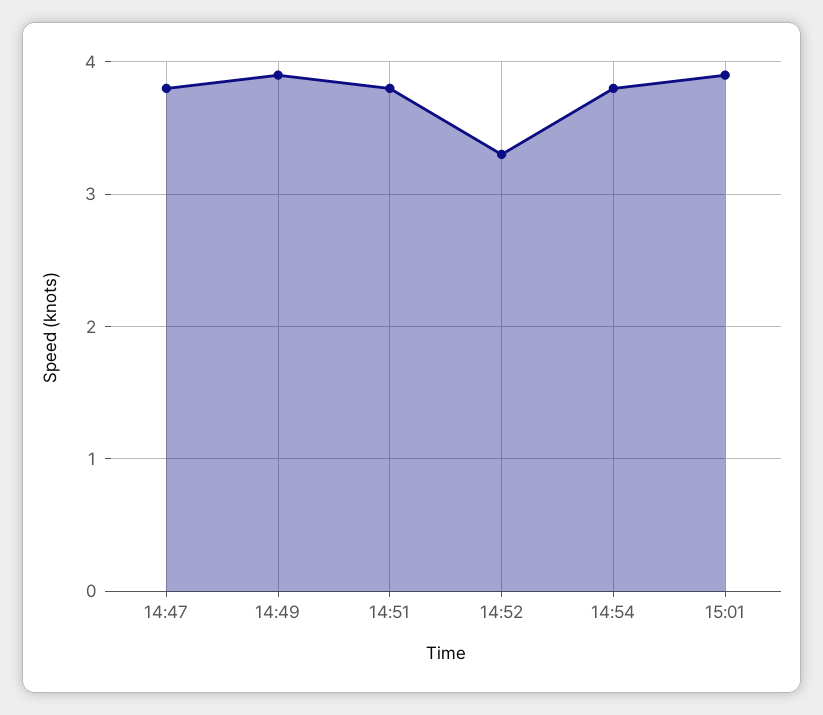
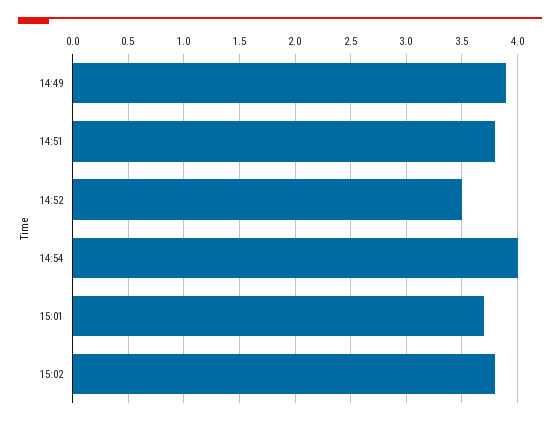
14:47: 3.8 -> none
14:52: 3.3 -> 3.5
14:54: 3.8 -> 4
15:01: 3.9 -> 3.7
15:02: none -> 3.8

